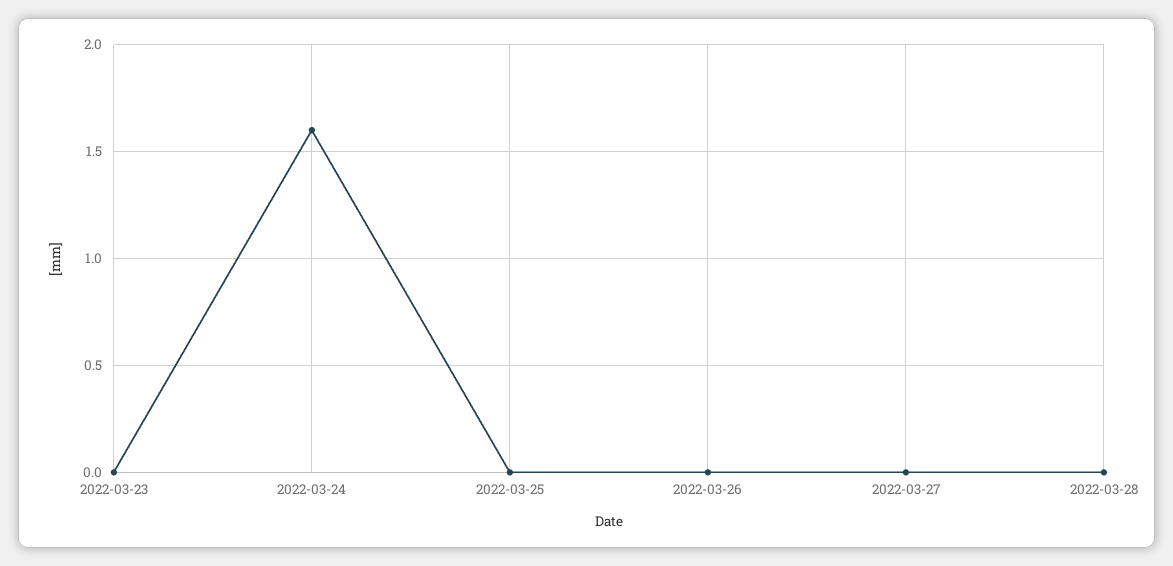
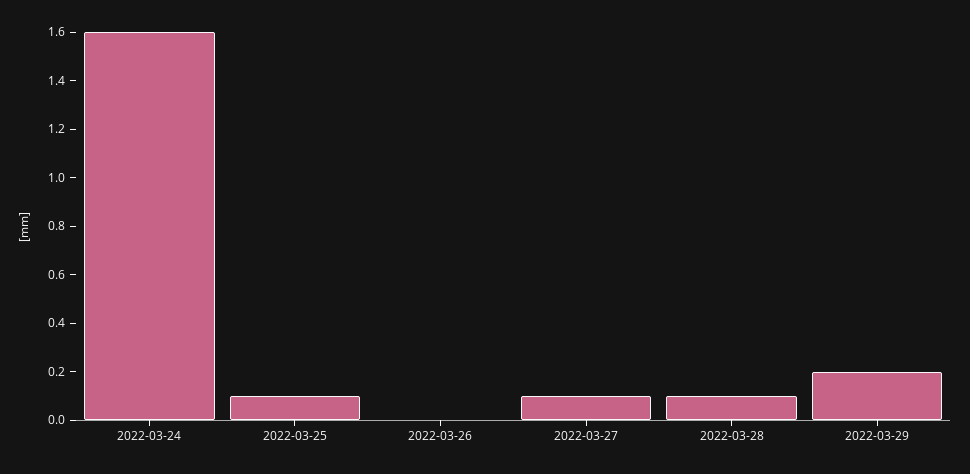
2022-03-23: 0 -> none
2022-03-25: 0 -> 0.1
2022-03-27: 0 -> 0.1
2022-03-28: 0 -> 0.1
2022-03-29: none -> 0.2

